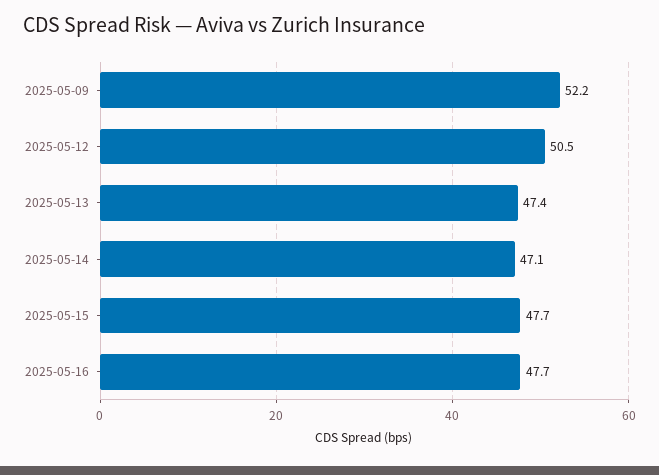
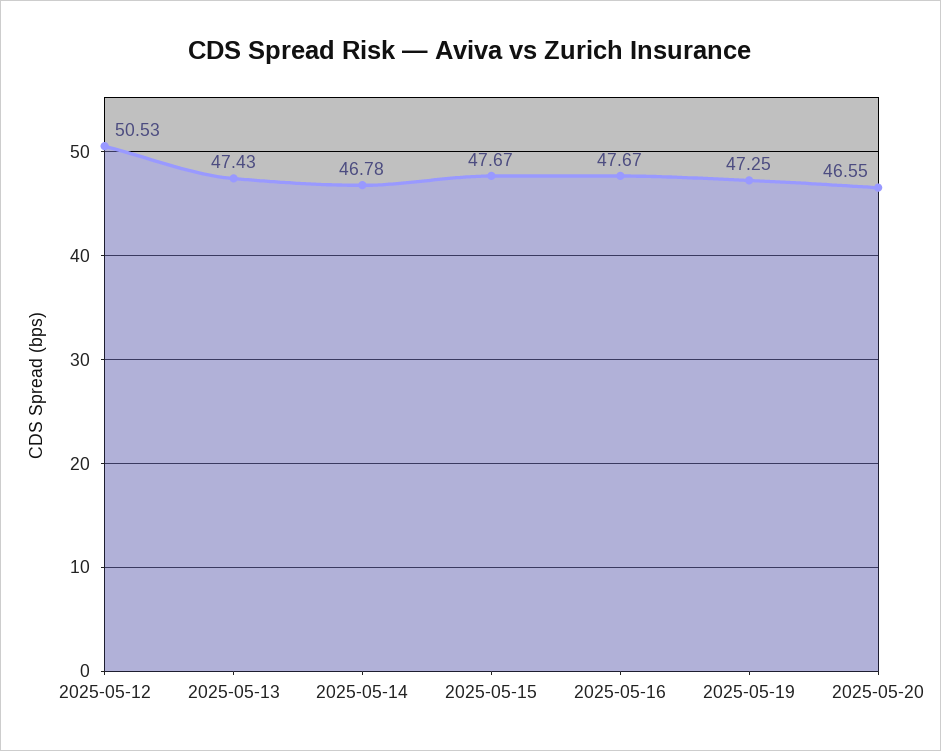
2025-05-09: 52.2 -> none
2025-05-14: 47.1 -> 46.78
2025-05-19: none -> 47.25
2025-05-20: none -> 46.55

